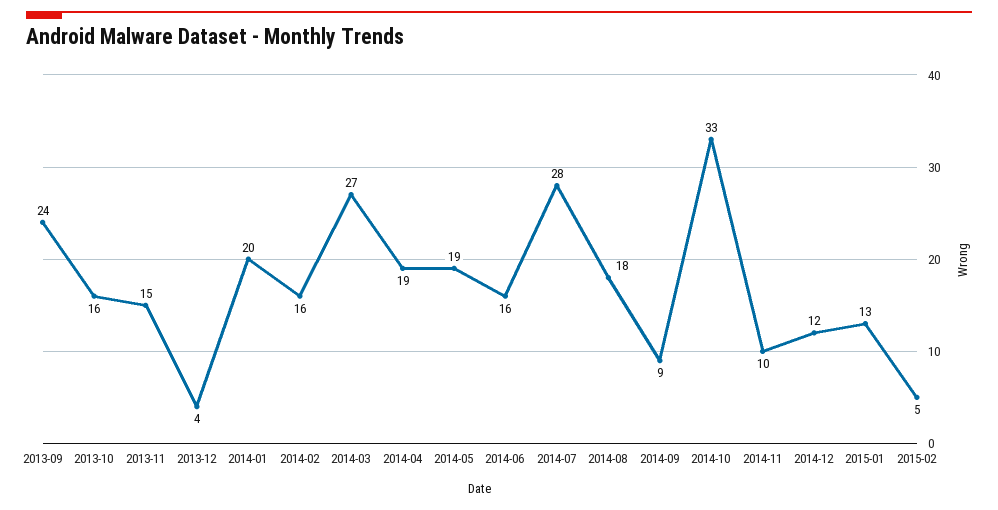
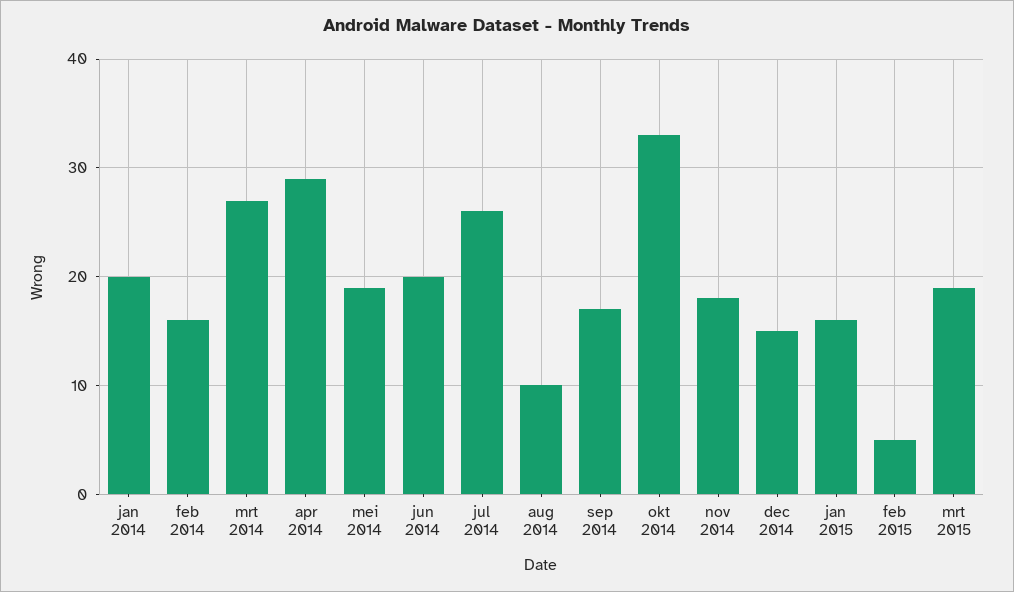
2013-09: 24 -> none
2013-10: 16 -> none
2013-11: 15 -> none
2013-12: 4 -> none
2014-04: 19 -> 29
2014-06: 16 -> 20
2014-07: 28 -> 26
2014-08: 18 -> 10
2014-09: 9 -> 17
2014-11: 10 -> 18
2014-12: 12 -> 15
2015-01: 13 -> 16
mrt 2015: none -> 19

